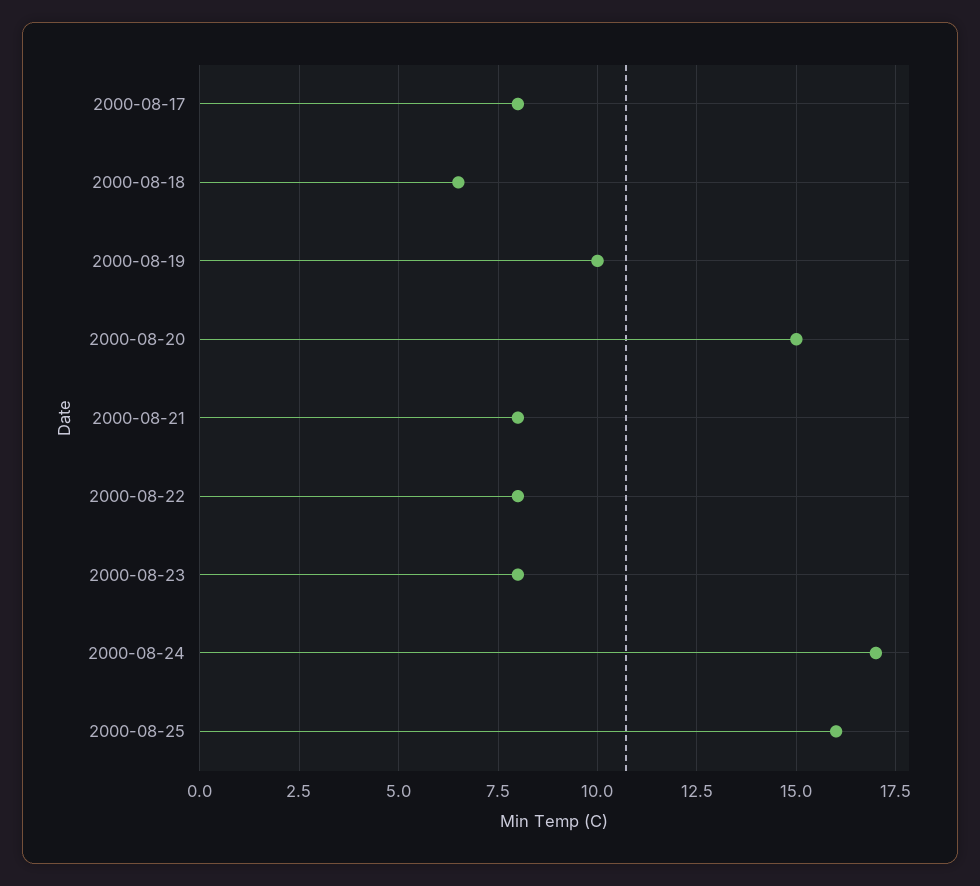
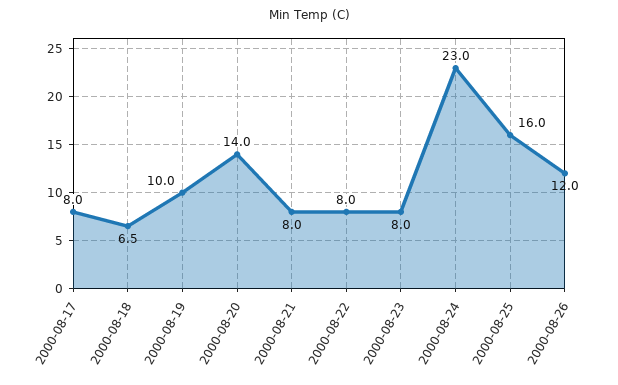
2000-08-20: 15 -> 14
2000-08-24: 17 -> 23
2000-08-26: none -> 12

